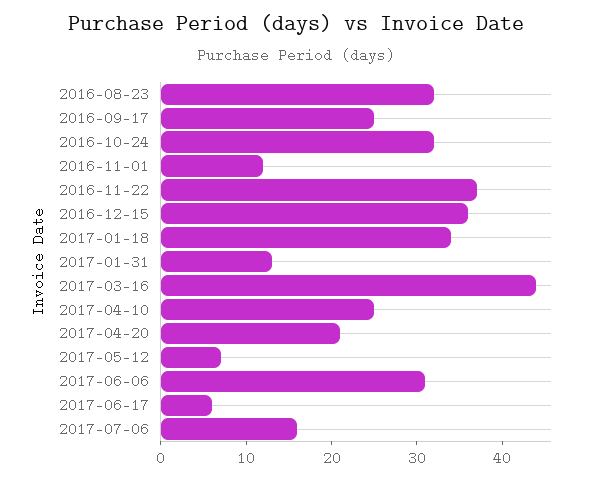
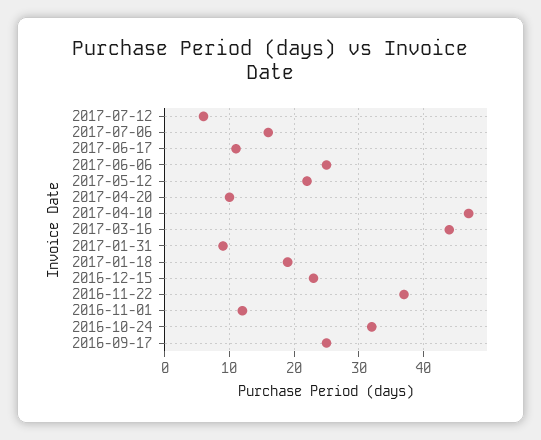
2016-08-23: 32 -> none
2016-12-15: 36 -> 23
2017-01-18: 34 -> 19
2017-01-31: 13 -> 9
2017-04-10: 25 -> 47
2017-04-20: 21 -> 10
2017-05-12: 7 -> 22
2017-06-06: 31 -> 25
2017-06-17: 6 -> 11
2017-07-12: none -> 6

